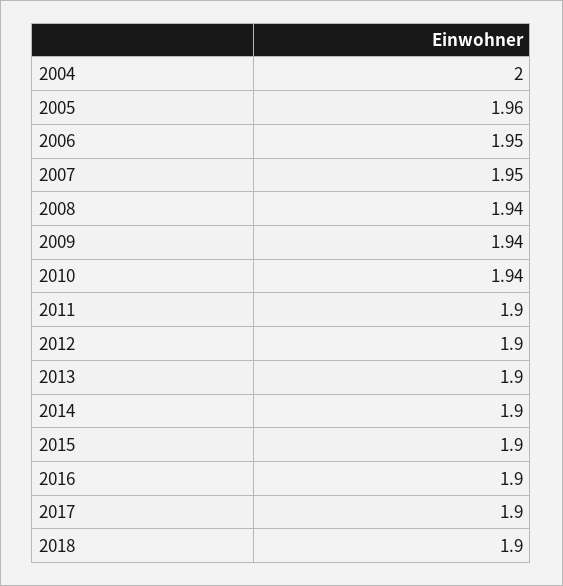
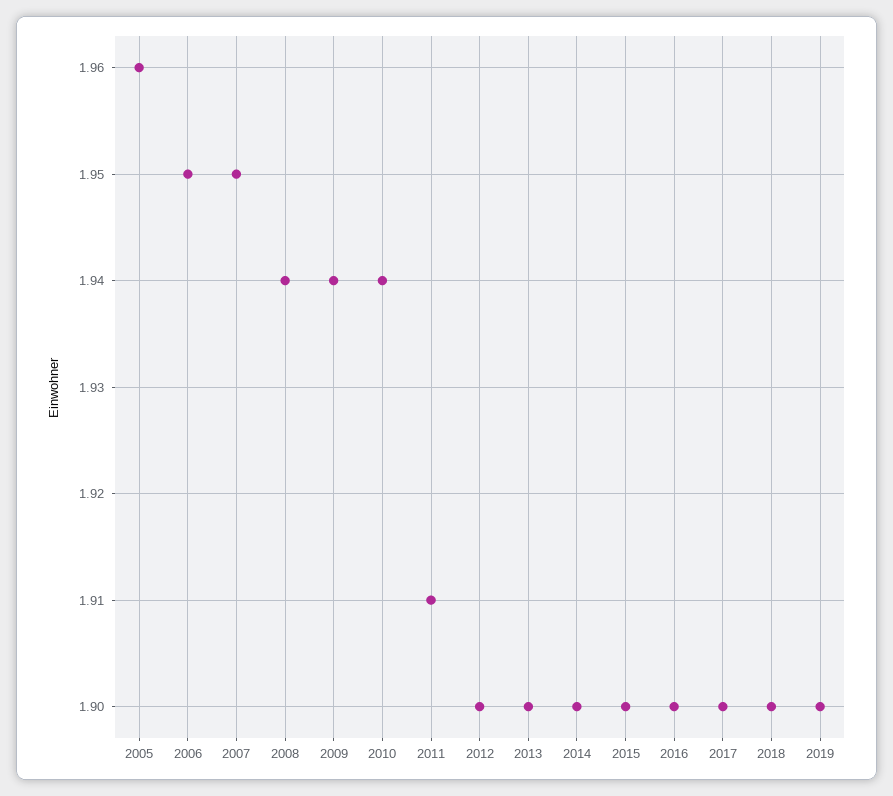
2004: 2 -> none
2011: 1.9 -> 1.91
2019: none -> 1.9

